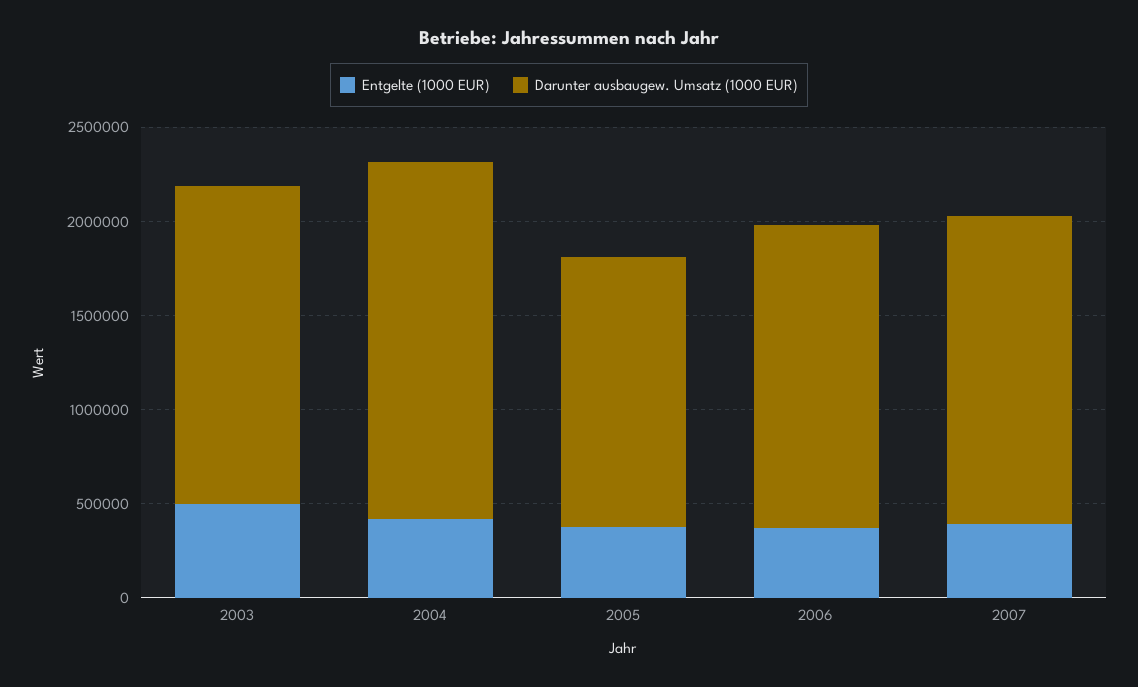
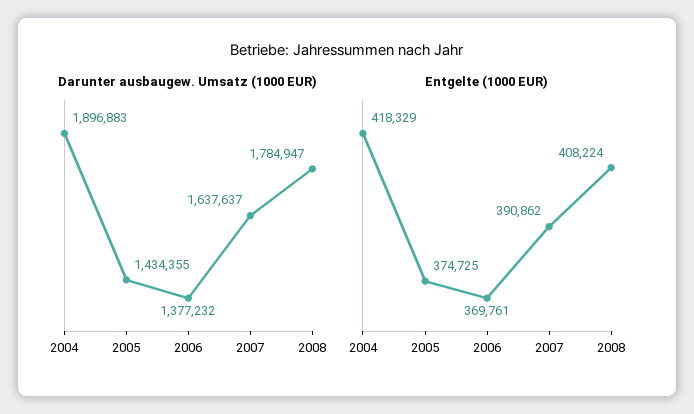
Entgelte (1000 EUR), 2003: 500000 -> none
Darunter ausbaugew. Umsatz (1000 EUR), 2003: 1700000 -> none
Darunter ausbaugew. Umsatz (1000 EUR), 2006: 1600000 -> 1377232
Darunter ausbaugew. Umsatz (1000 EUR), 2008: none -> 1784947
Entgelte (1000 EUR), 2008: none -> 408224

